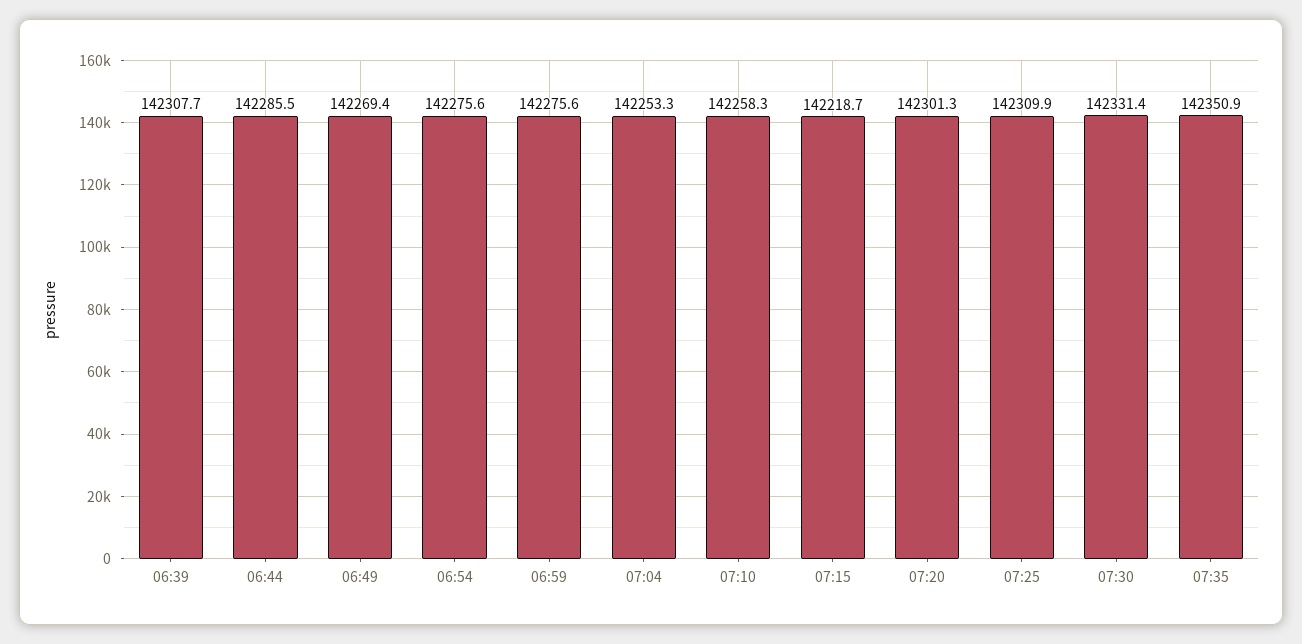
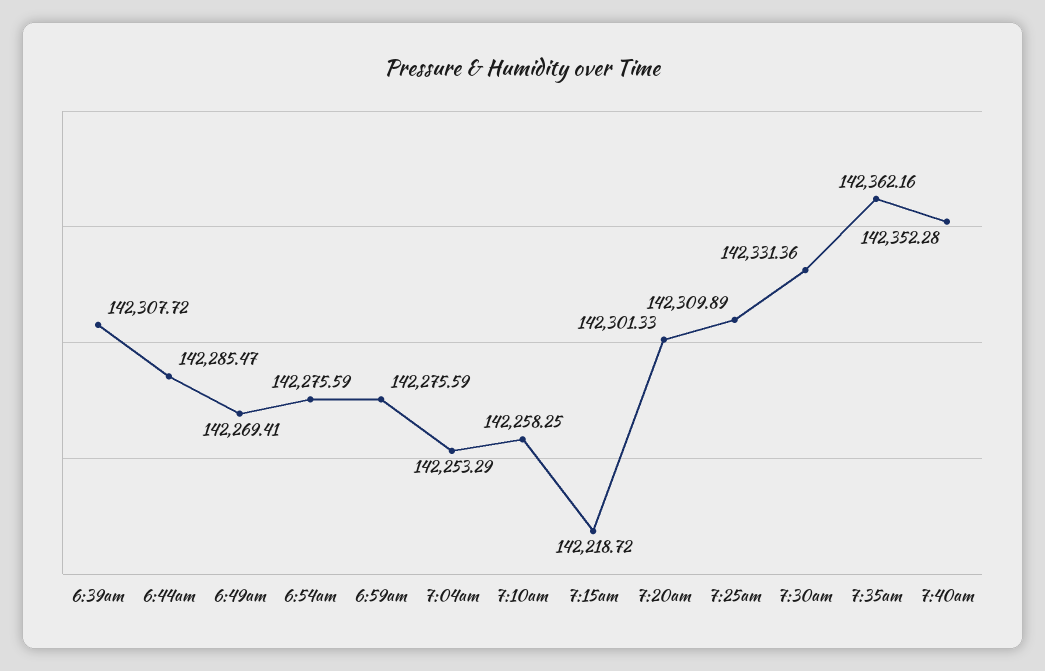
07:35: 142350.9 -> 142362.16
7:40am: none -> 142352.28

